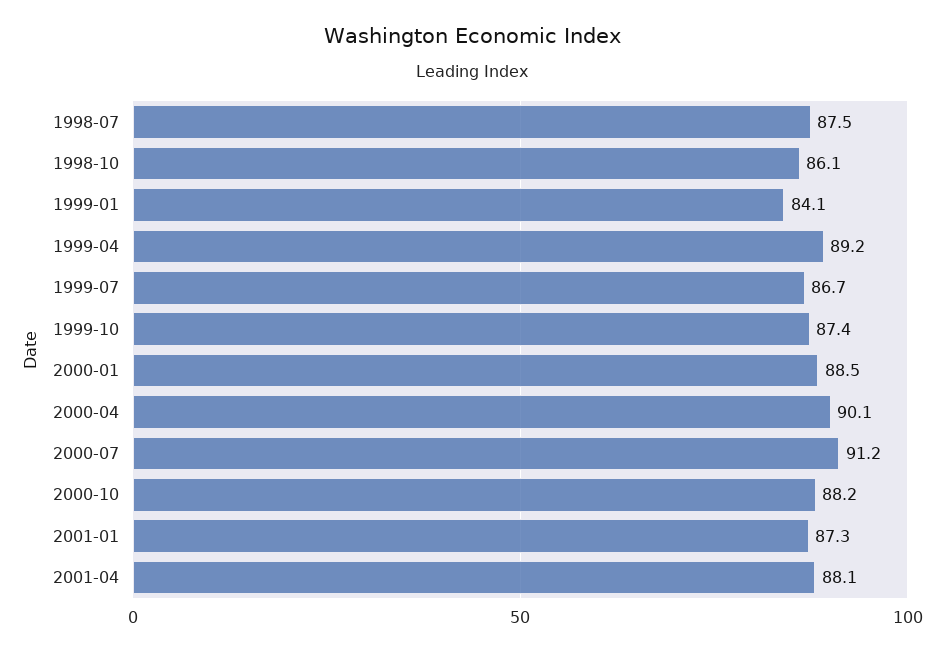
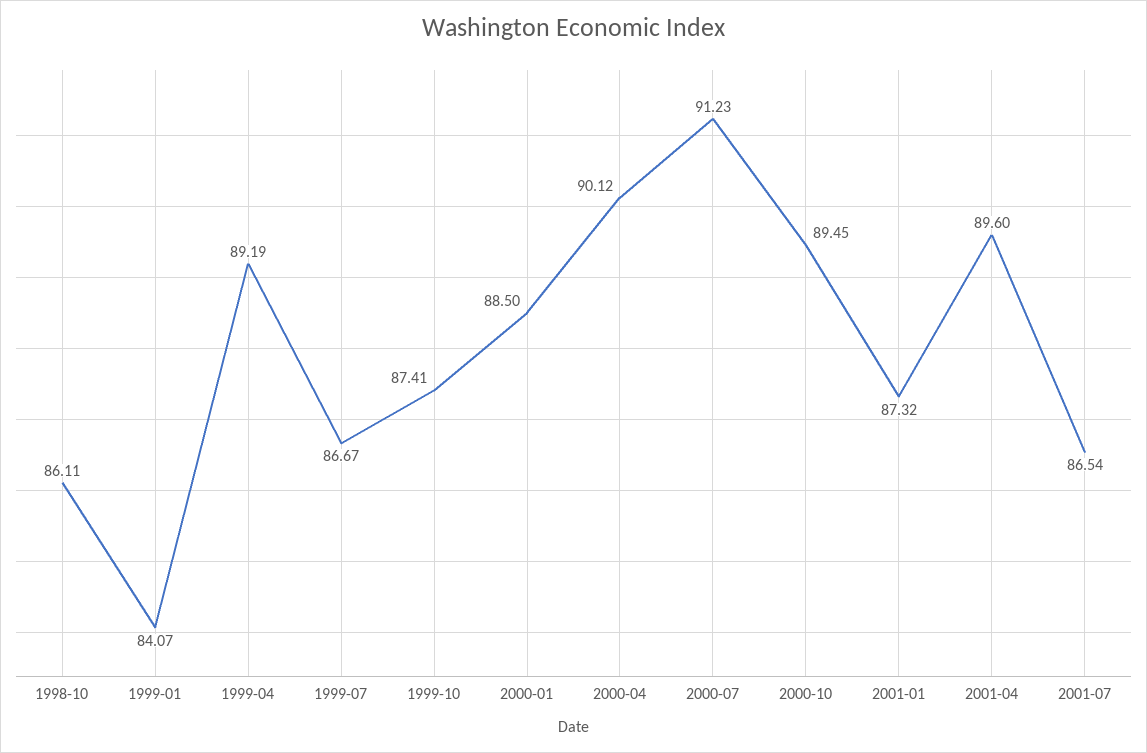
1998-07: 87.5 -> none
2000-10: 88.2 -> 89.45
2001-04: 88.1 -> 89.6
2001-07: none -> 86.54

